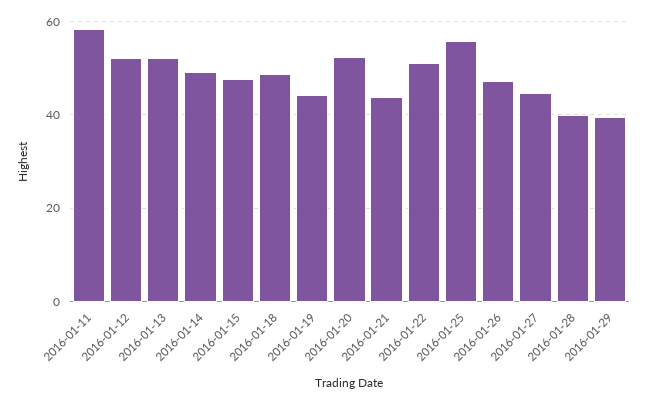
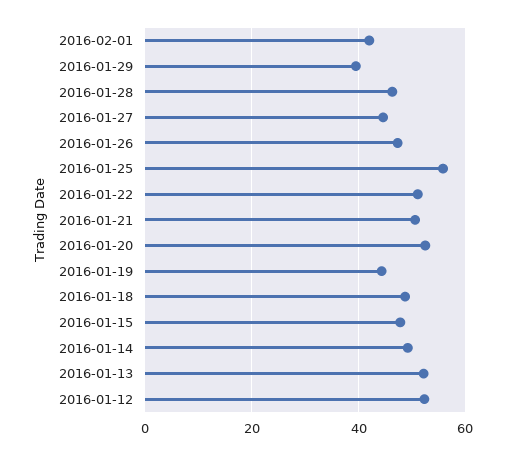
2016-01-11: 58 -> none
2016-01-21: 44 -> 50
2016-01-28: 40 -> 46
2016-02-01: none -> 42

